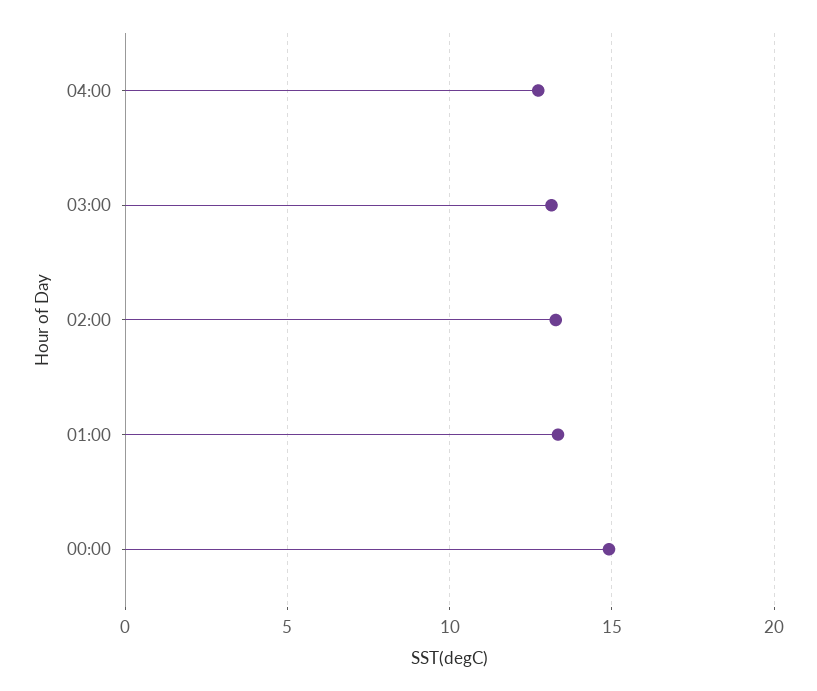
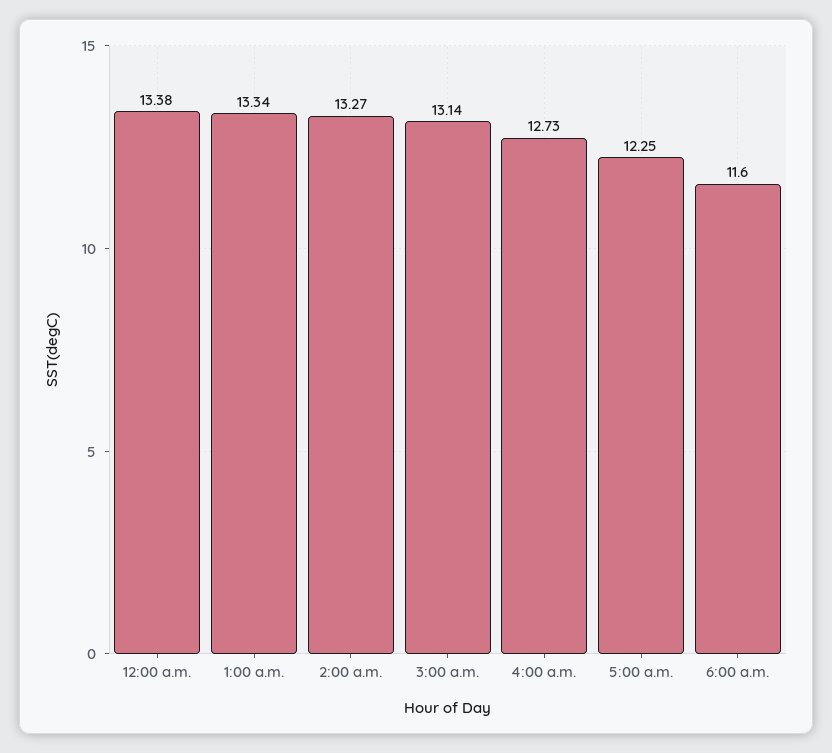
00:00: 15 -> 13.38
5:00 a.m.: none -> 12.25
6:00 a.m.: none -> 11.6

